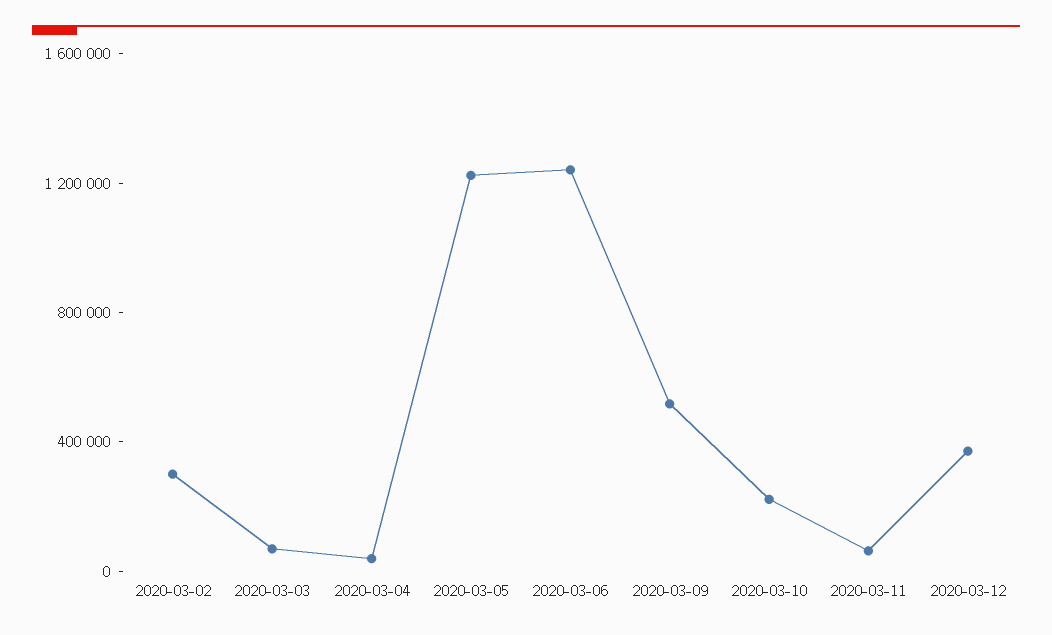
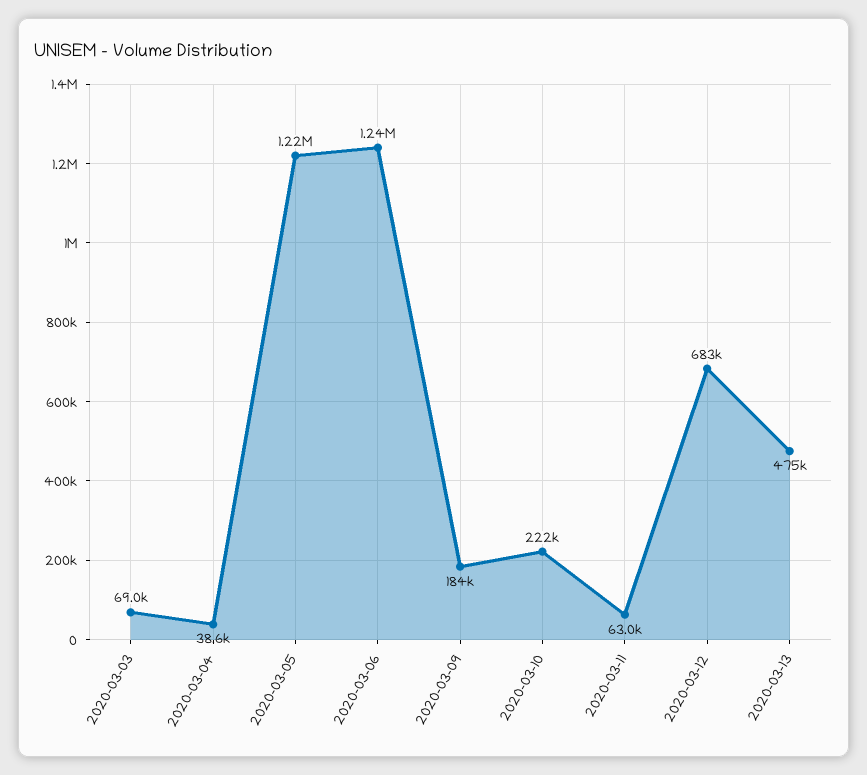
2020-03-02: 300000 -> none
2020-03-09: 500000 -> 184000
2020-03-12: 400000 -> 683000
2020-03-13: none -> 475000

